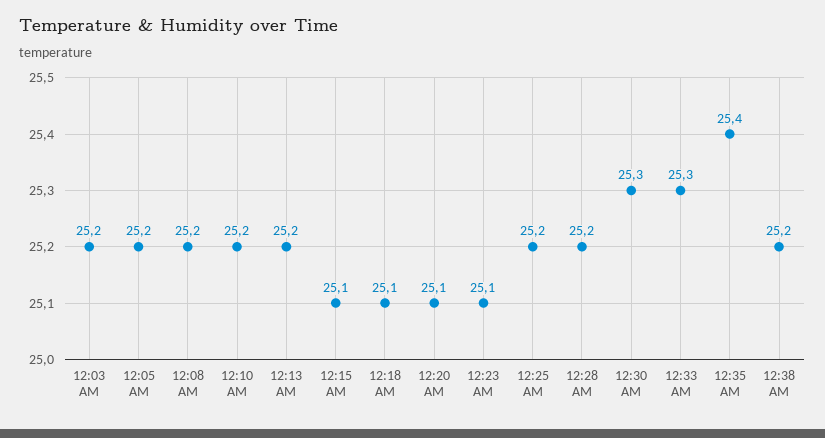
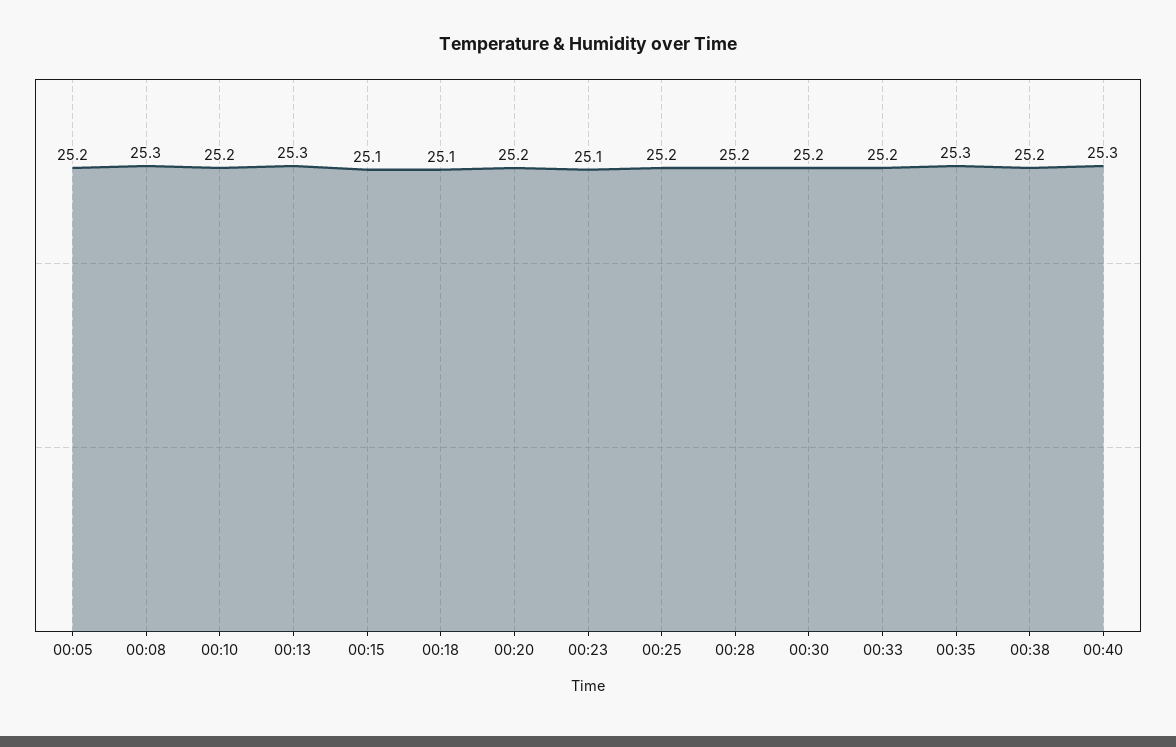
12:03 AM: 25.2 -> none
12:08 AM: 25.2 -> 25.3
12:13 AM: 25.2 -> 25.3
12:20 AM: 25.1 -> 25.2
12:30 AM: 25.3 -> 25.2
12:33 AM: 25.3 -> 25.2
12:35 AM: 25.4 -> 25.3
00:40: none -> 25.3

